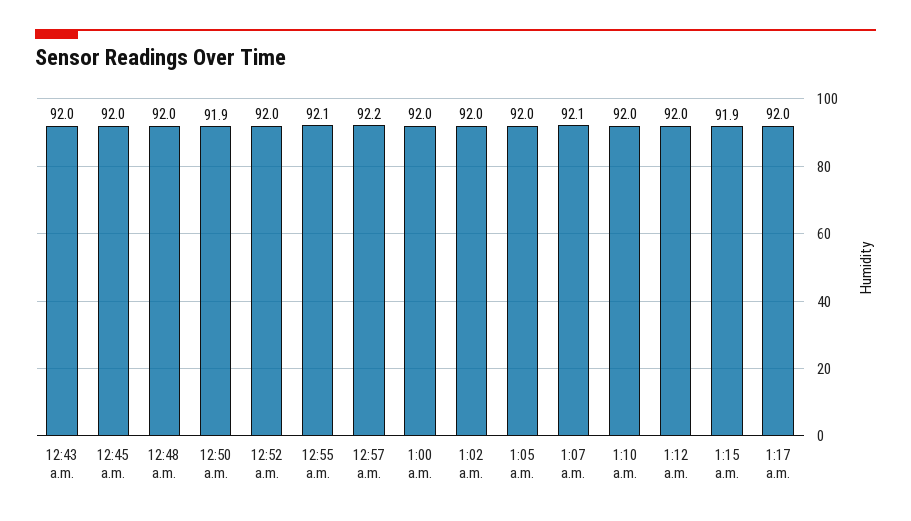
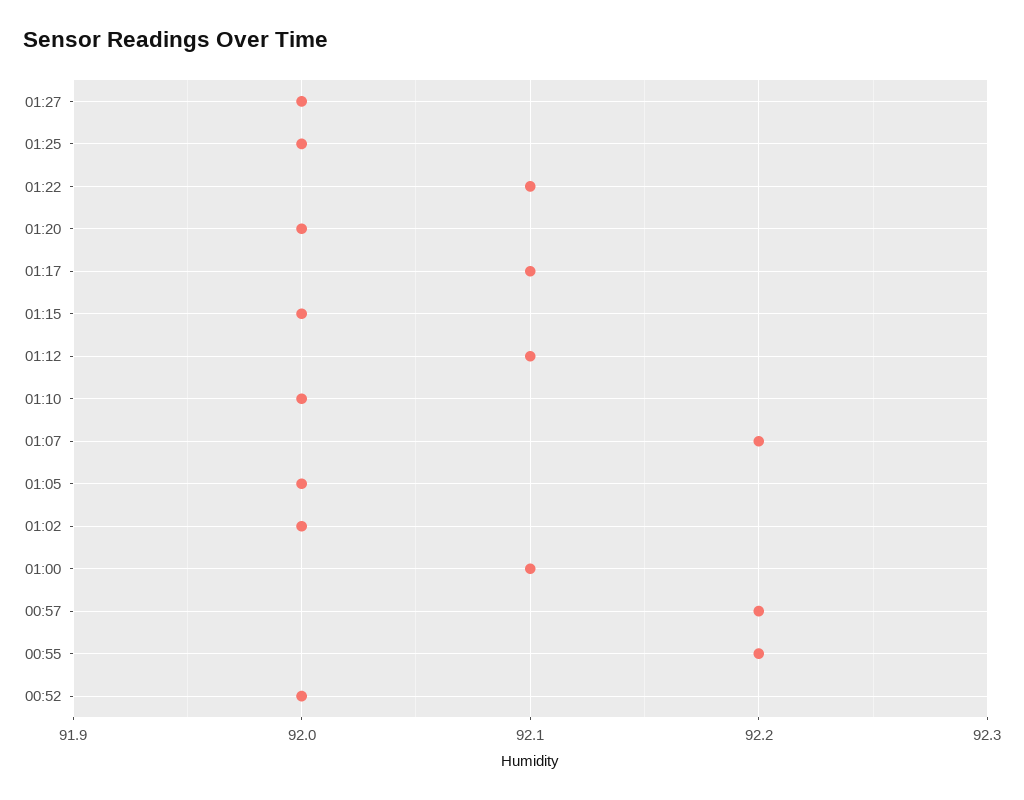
12:43 a.m.: 92 -> none
12:45 a.m.: 92 -> none
12:48 a.m.: 92 -> none
12:50 a.m.: 91.9 -> none
12:55 a.m.: 92.1 -> 92.2
1:00 a.m.: 92 -> 92.1
1:07 a.m.: 92.1 -> 92.2
1:12 a.m.: 92 -> 92.1
1:15 a.m.: 91.9 -> 92
1:17 a.m.: 92 -> 92.1
01:27: none -> 92
01:25: none -> 92
01:22: none -> 92.1
01:20: none -> 92

